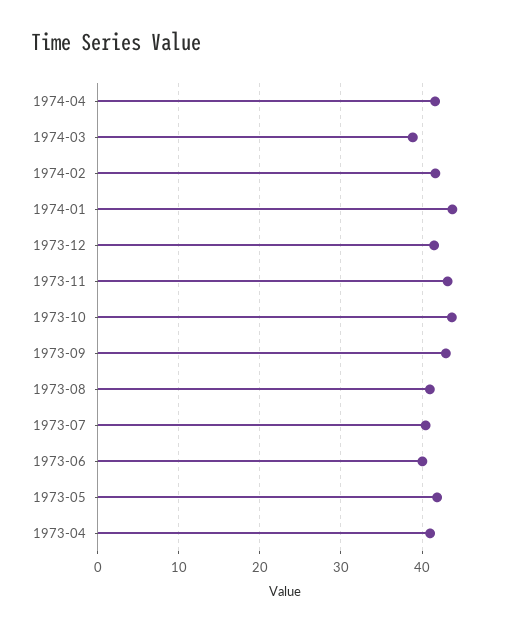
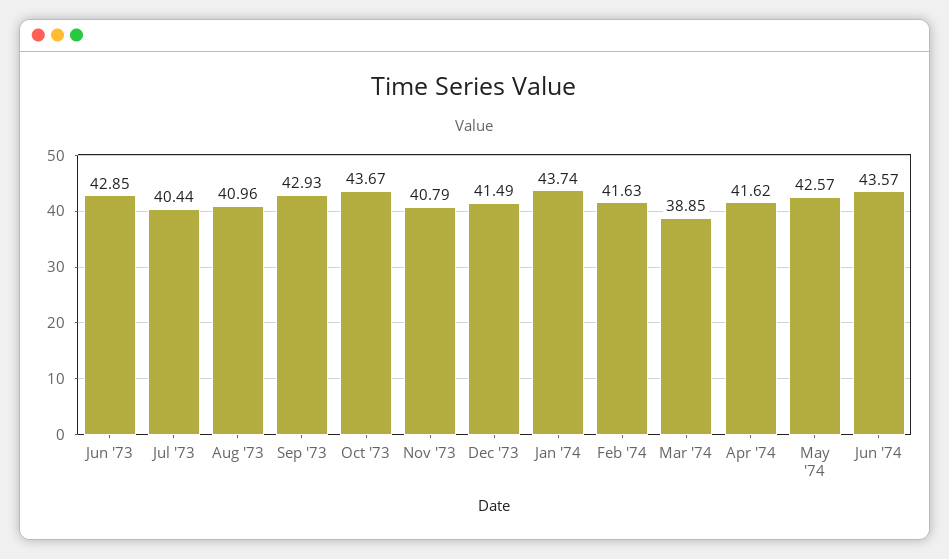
1973-11: 43 -> 40.79
1973-06: 40 -> 42.85
1973-05: 42 -> none
1973-04: 41 -> none
May '74: none -> 42.57
Jun '74: none -> 43.57

